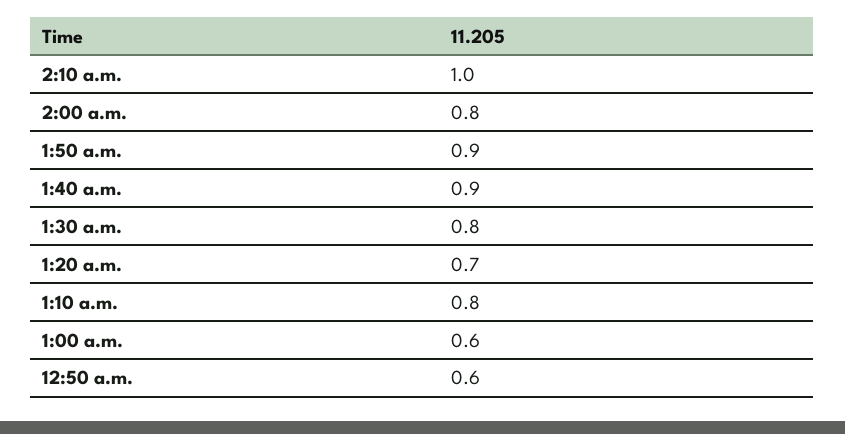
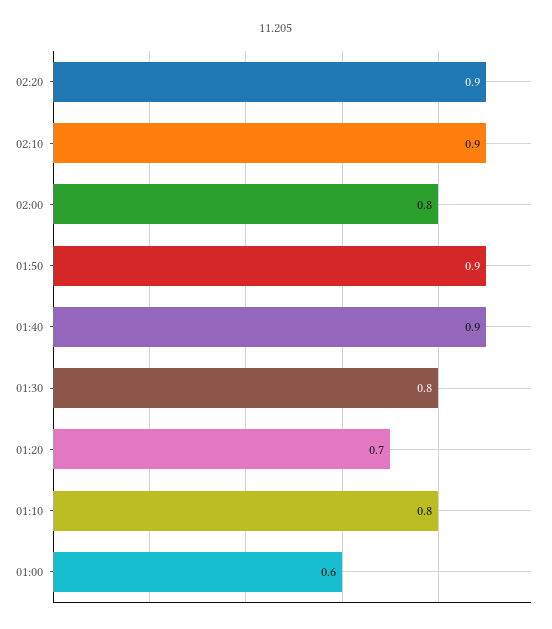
2:10 a.m.: 1 -> 0.9
12:50 a.m.: 0.6 -> none
02:20: none -> 0.9

